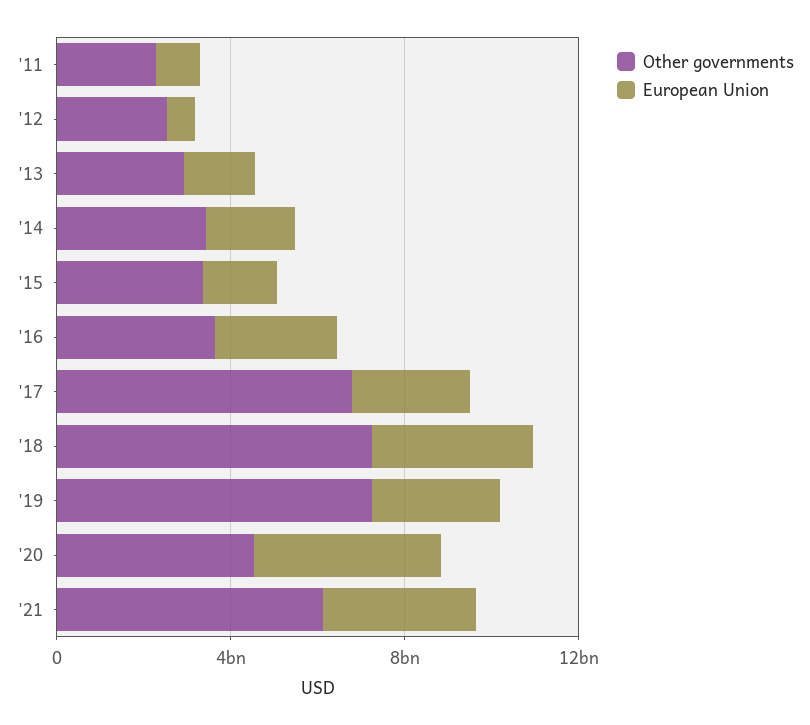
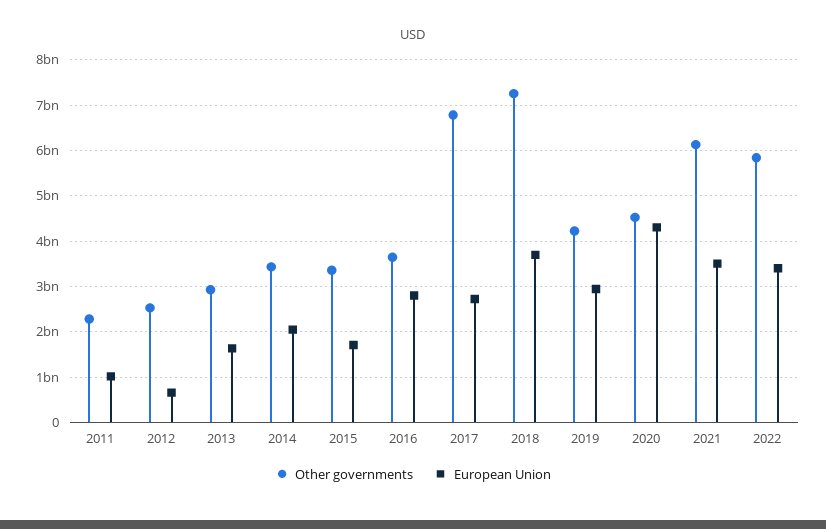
Other governments, '19: 7000000000 -> 4200000000
Other governments, 2022: none -> 5800000000
European Union, 2022: none -> 3400000000

